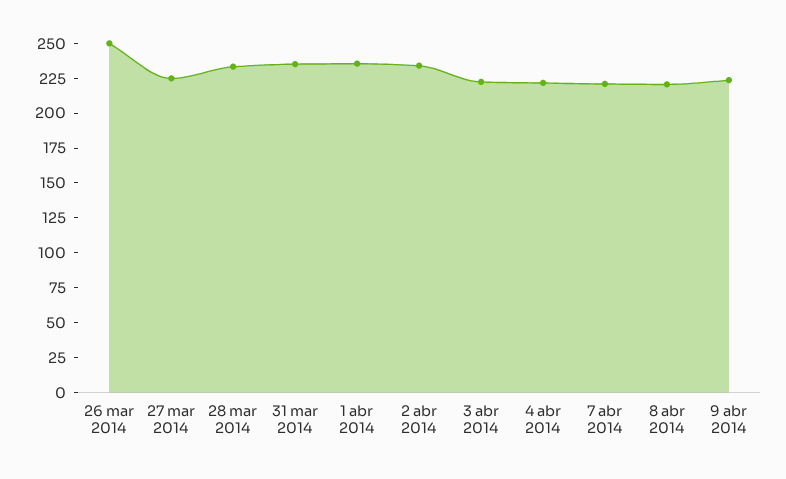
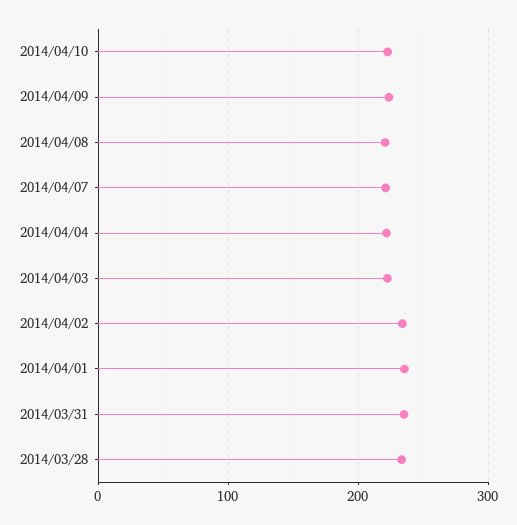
26 mar 2014: 250 -> none
27 mar 2014: 225 -> none
2014/04/10: none -> 220

